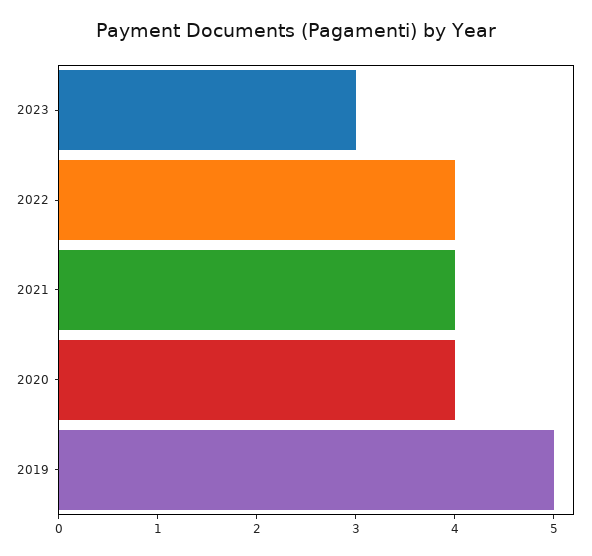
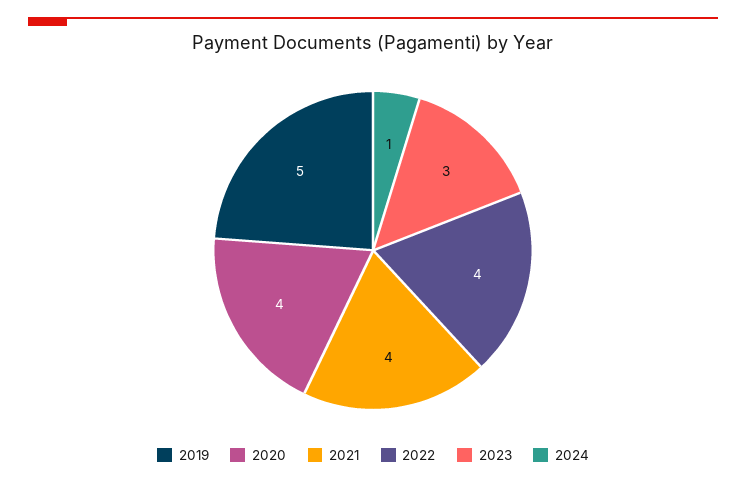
2024: none -> 1

